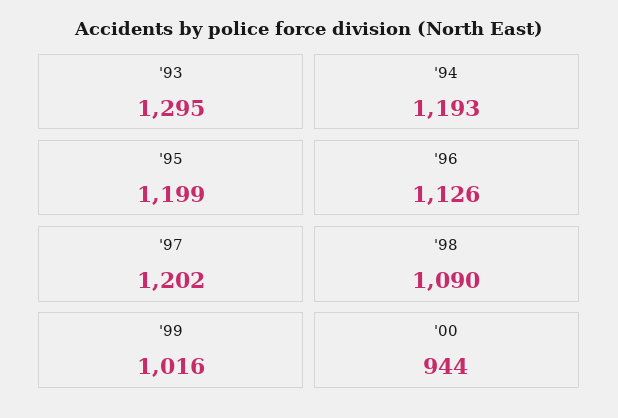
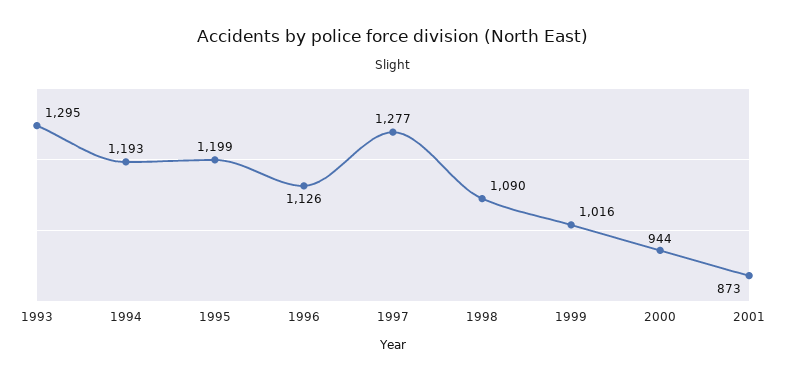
'97: 1202 -> 1277
2001: none -> 873

